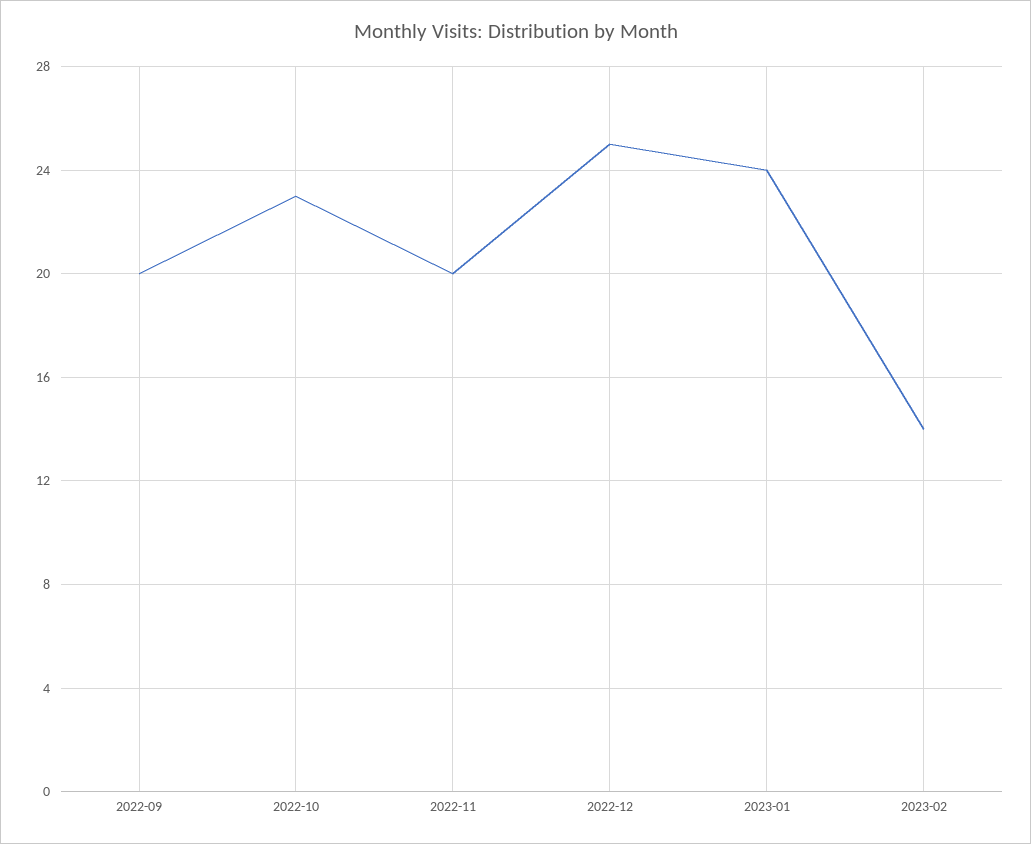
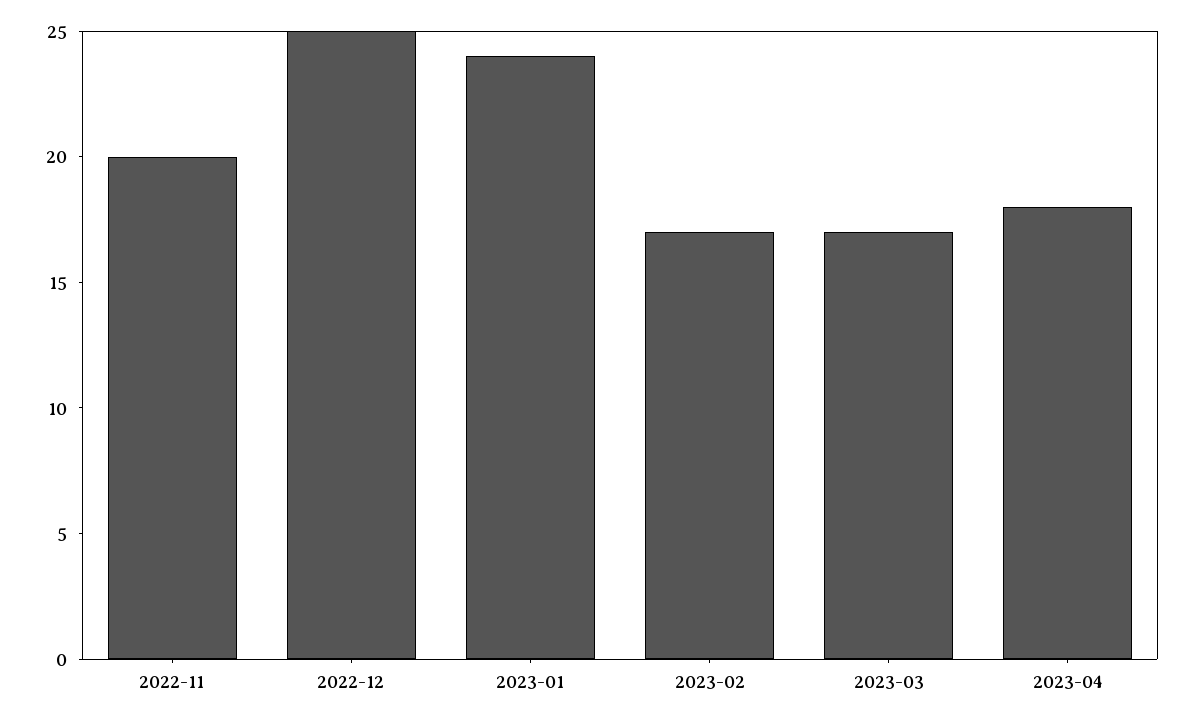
2022-09: 20 -> none
2022-10: 23 -> none
2023-02: 14 -> 17
2023-03: none -> 17
2023-04: none -> 18

